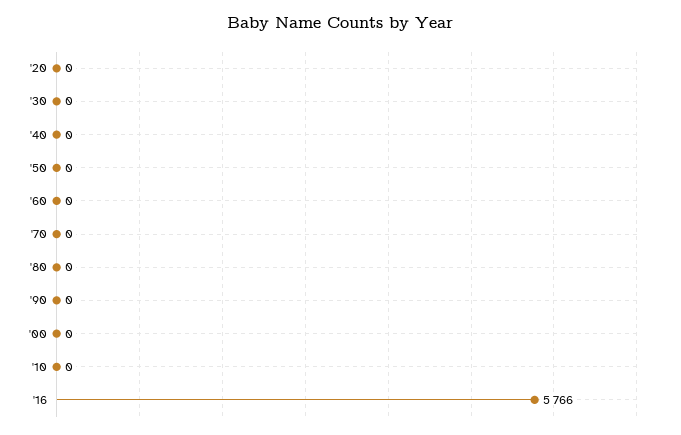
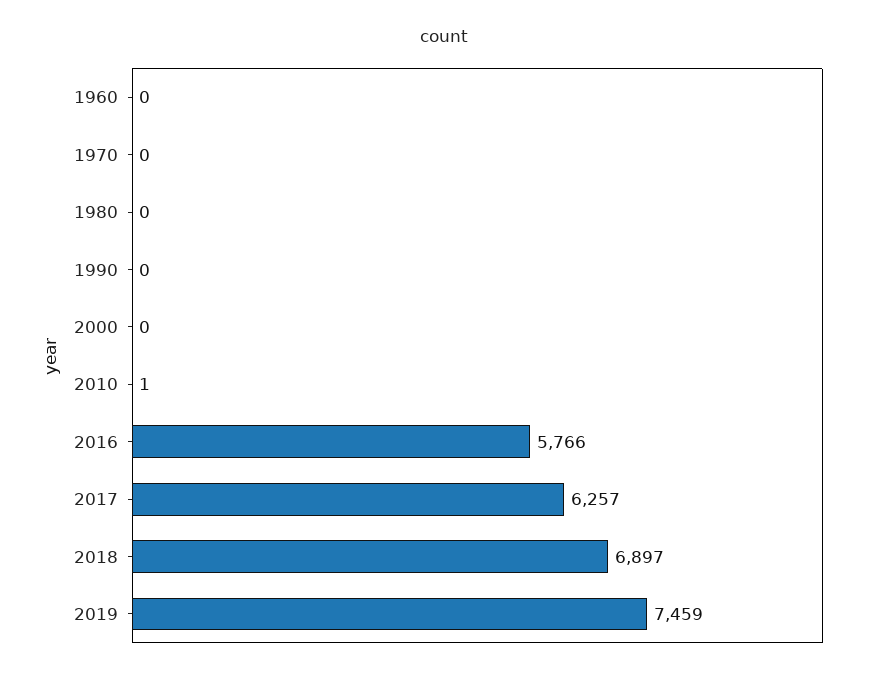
'20: 0 -> none
'30: 0 -> none
'40: 0 -> none
'50: 0 -> none
'10: 0 -> 1
2017: none -> 6257
2018: none -> 6897
2019: none -> 7459

